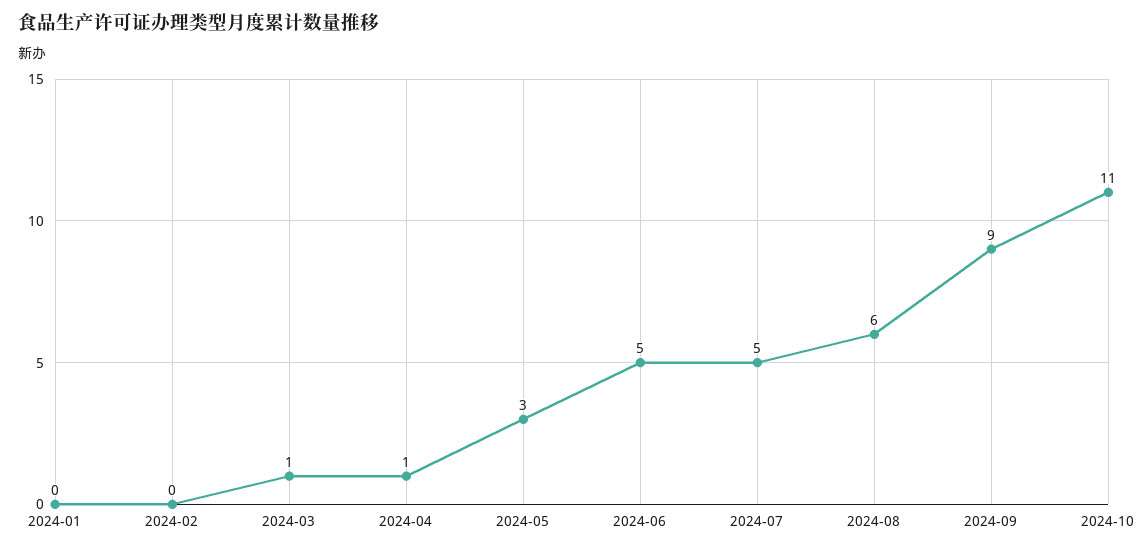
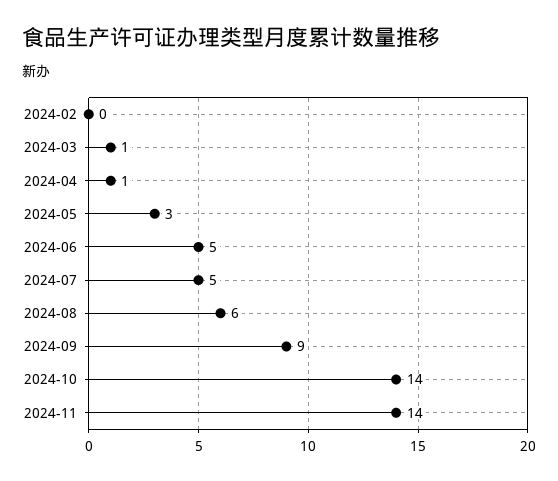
2024-01: 0 -> none
2024-10: 11 -> 14
2024-11: none -> 14

